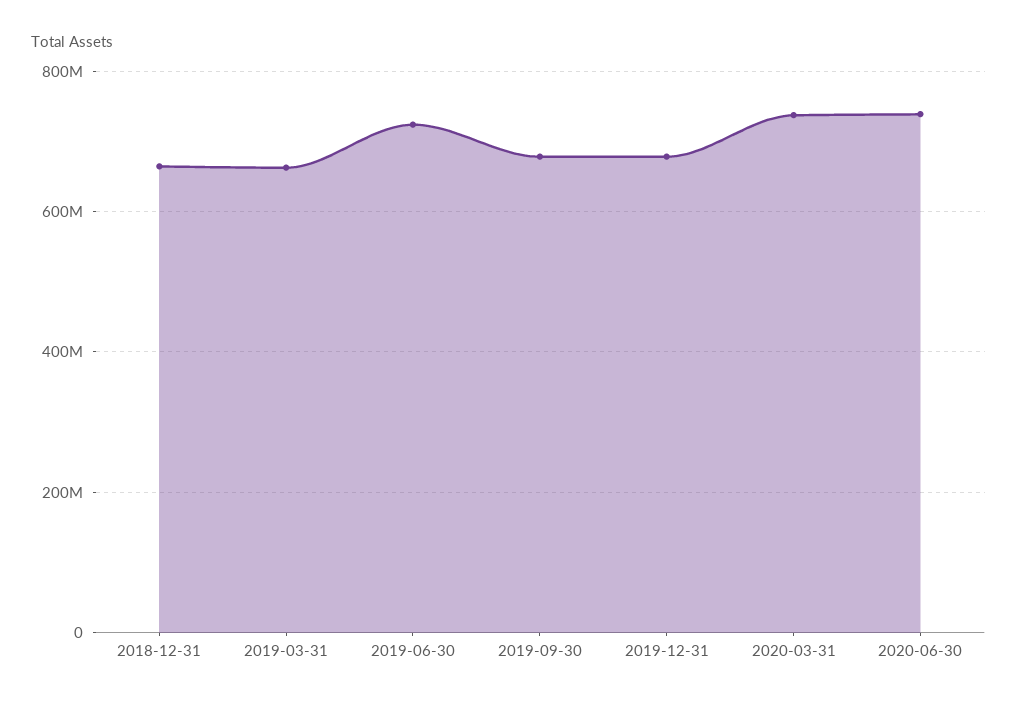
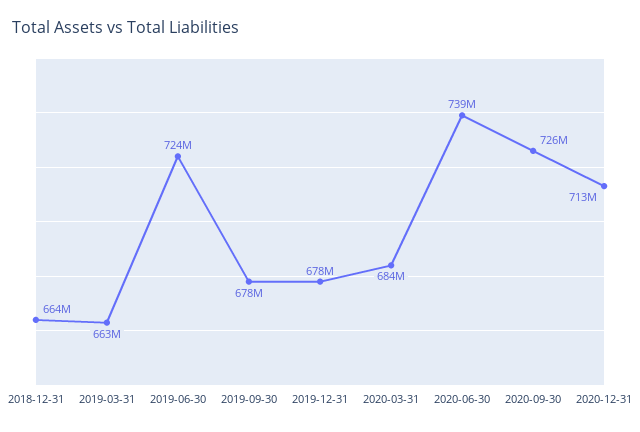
2020-03-31: 740000000 -> 684000000
2020-09-30: none -> 726000000
2020-12-31: none -> 713000000

